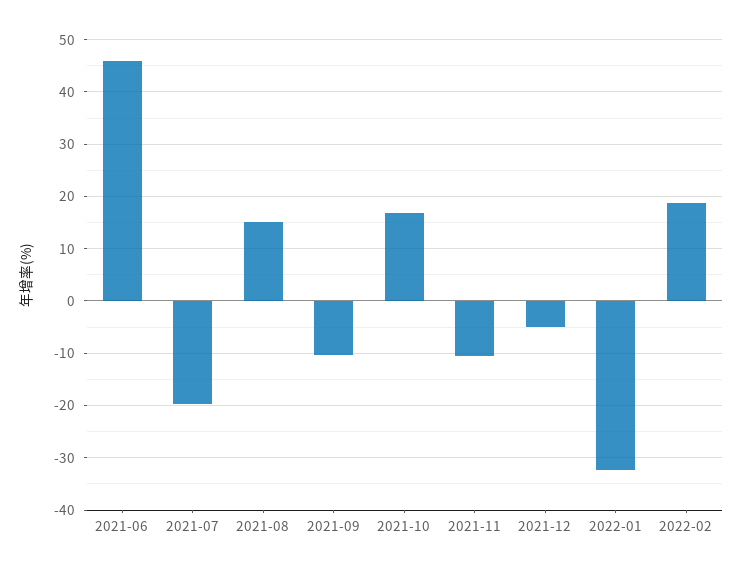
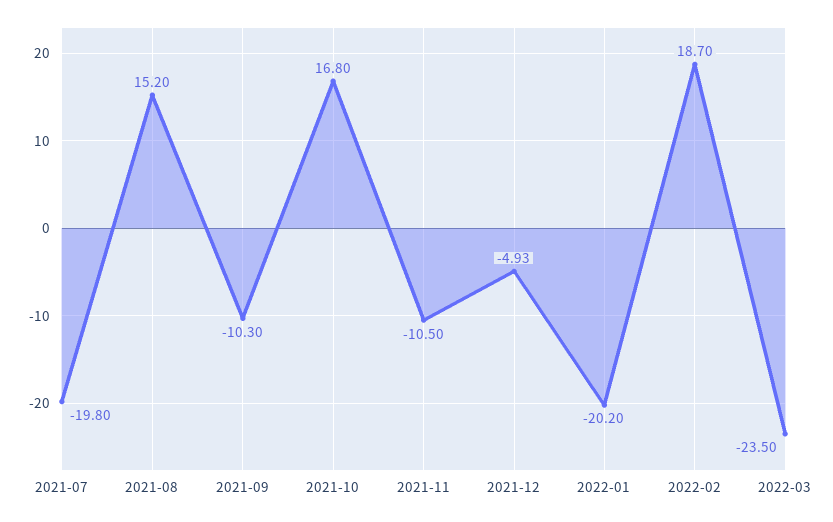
2021-06: 46 -> none
2022-01: -32 -> -20.2
2022-03: none -> -23.5

